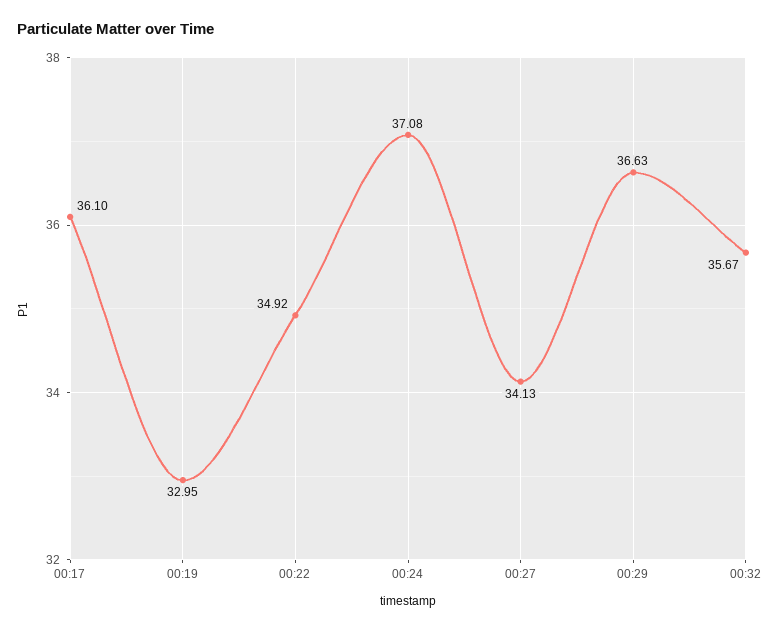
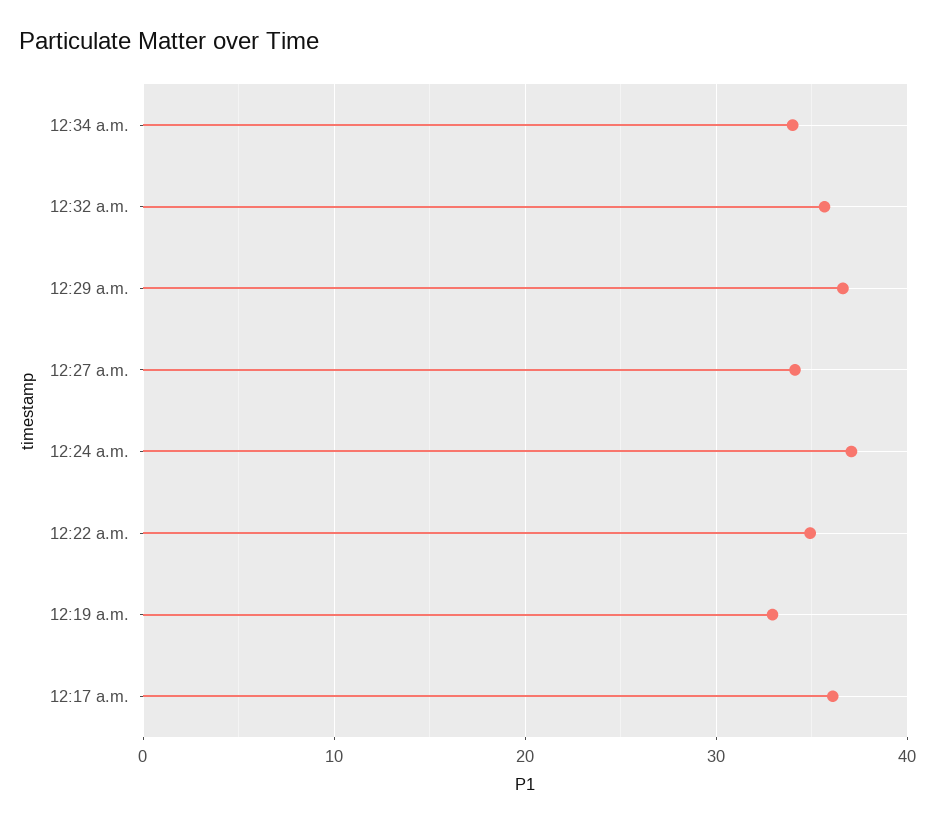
12:34 a.m.: none -> 34

